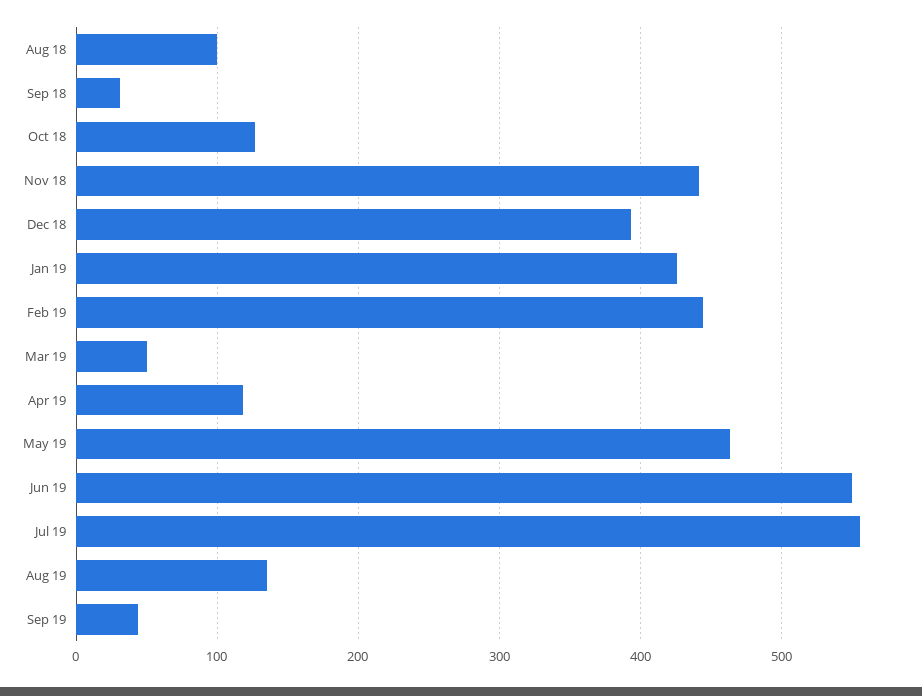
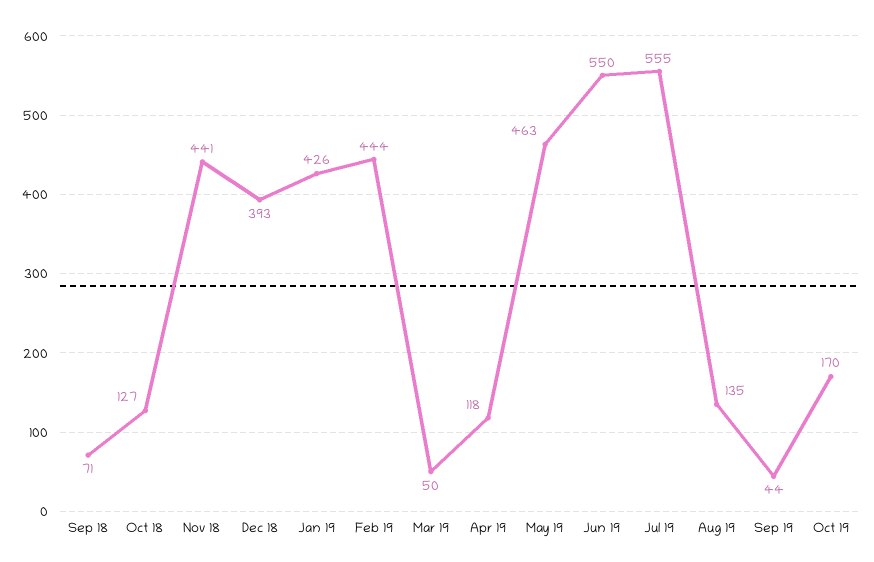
Aug 18: 100 -> none
Sep 18: 30 -> 71
Oct 19: none -> 170

